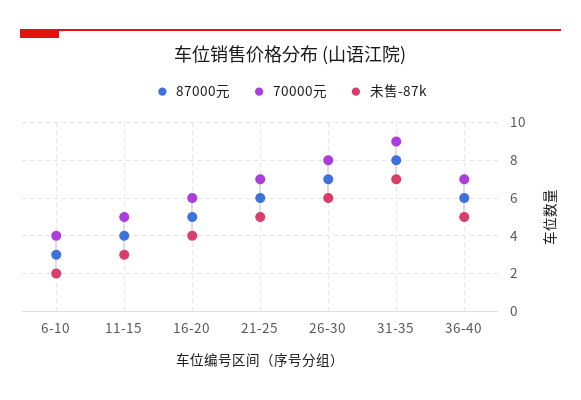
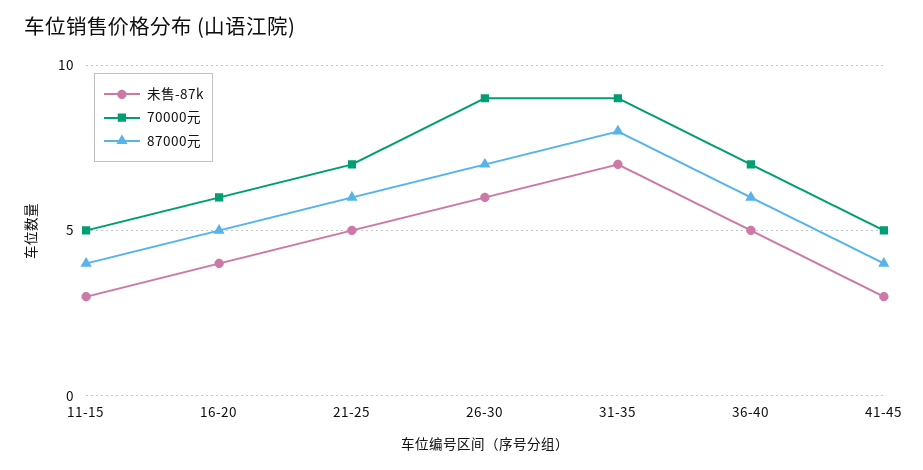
87000元, 6-10: 3 -> none
70000元, 6-10: 4 -> none
未售-87k, 6-10: 2 -> none
70000元, 26-30: 8 -> 9
未售-87k, 41-45: none -> 3
70000元, 41-45: none -> 5
87000元, 41-45: none -> 4

